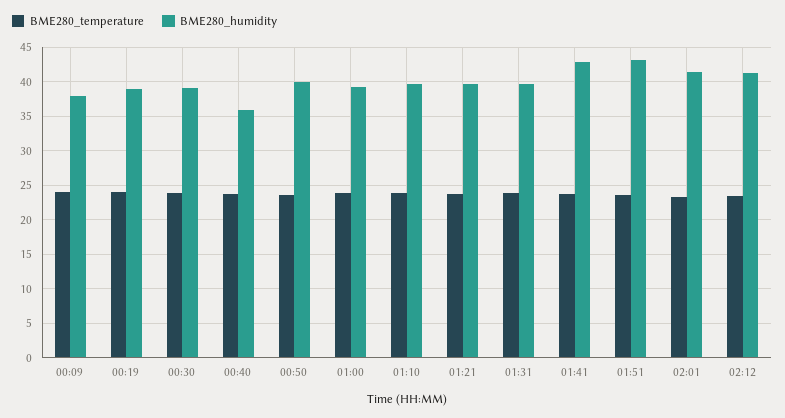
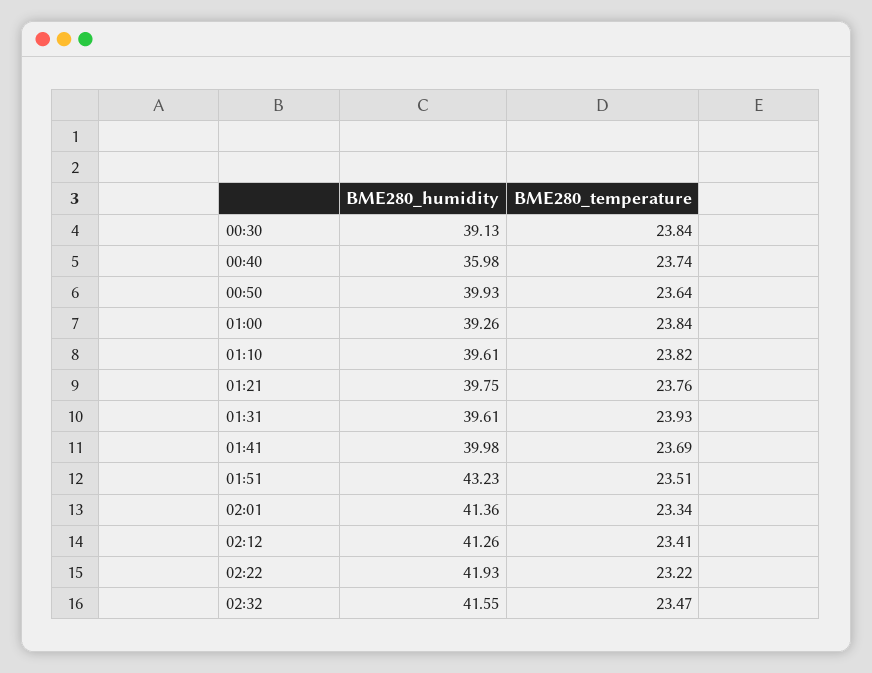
BME280_temperature, 00:09: 24 -> none
BME280_humidity, 00:09: 38 -> none
BME280_temperature, 00:19: 24 -> none
BME280_humidity, 00:19: 39 -> none
BME280_humidity, 01:41: 43 -> 39.98
BME280_humidity, 02:22: none -> 41.93
BME280_temperature, 02:22: none -> 23.22
BME280_humidity, 02:32: none -> 41.55
BME280_temperature, 02:32: none -> 23.47

